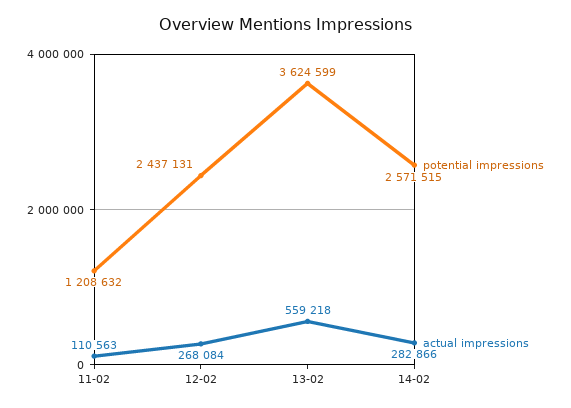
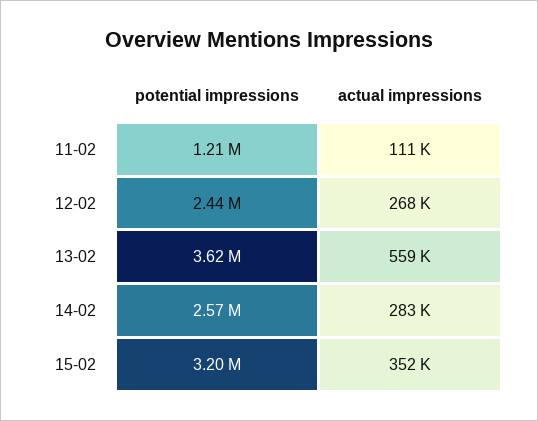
potential impressions, 15-02: none -> 3200000
actual impressions, 15-02: none -> 352000

